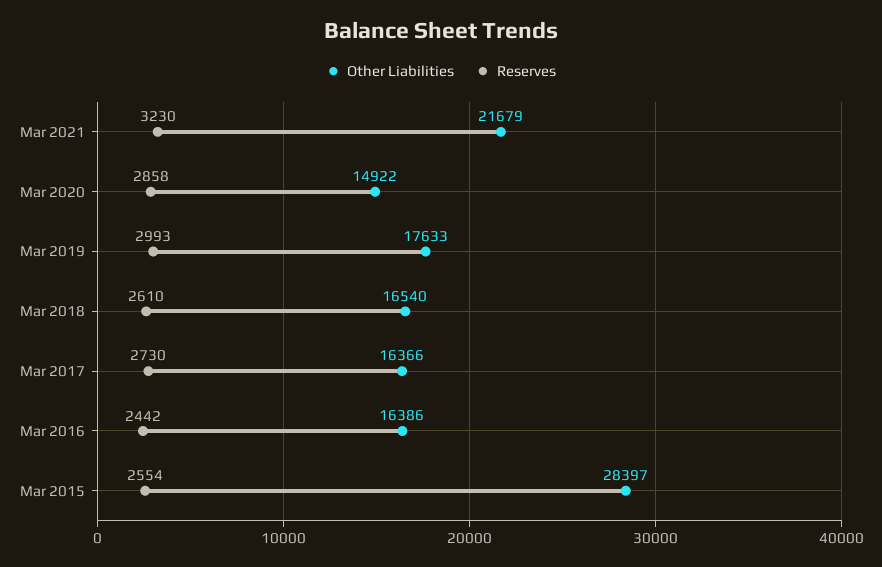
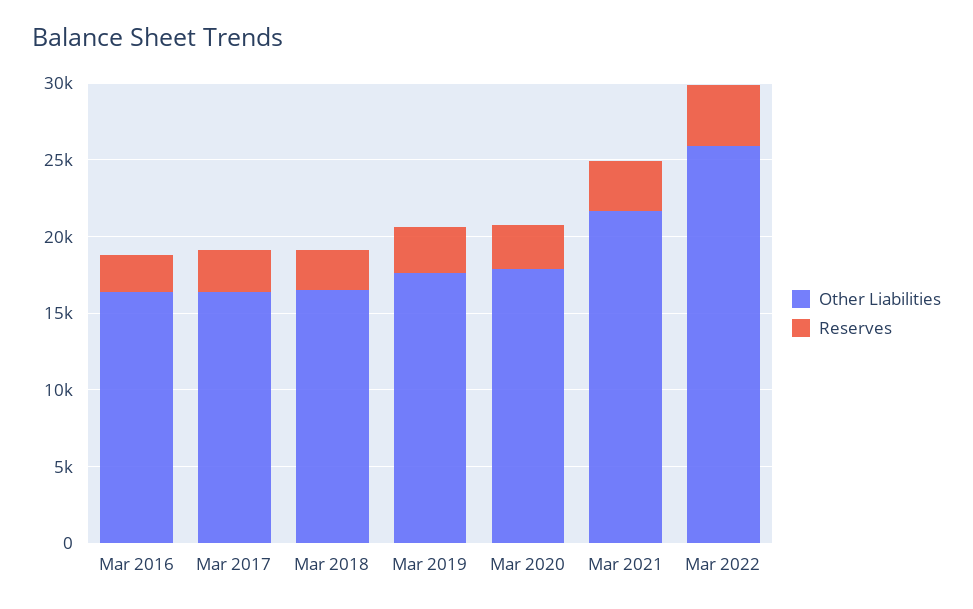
Other Liabilities, Mar 2020: 14922 -> 18000
Other Liabilities, Mar 2015: 28397 -> none
Reserves, Mar 2015: 2554 -> none
Other Liabilities, Mar 2022: none -> 26000
Reserves, Mar 2022: none -> 4000

